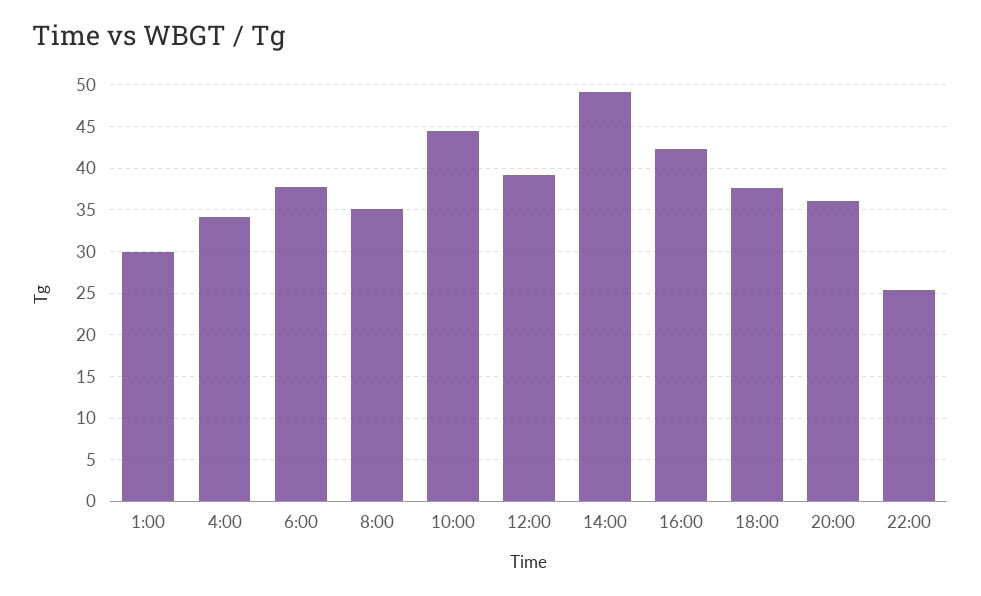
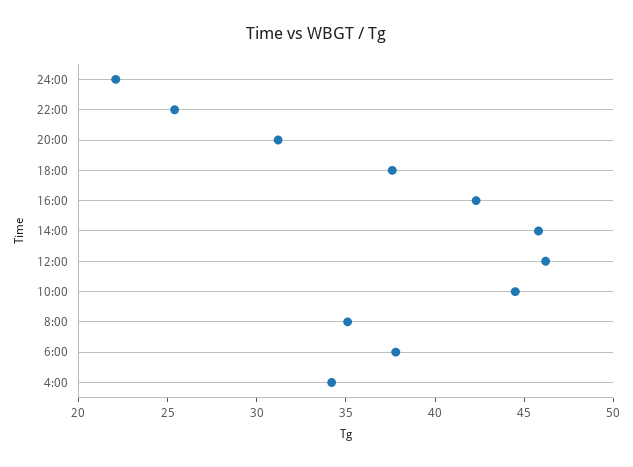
1:00: 30 -> none
12:00: 39 -> 46
14:00: 49 -> 46
20:00: 36 -> 31
24:00: none -> 22

